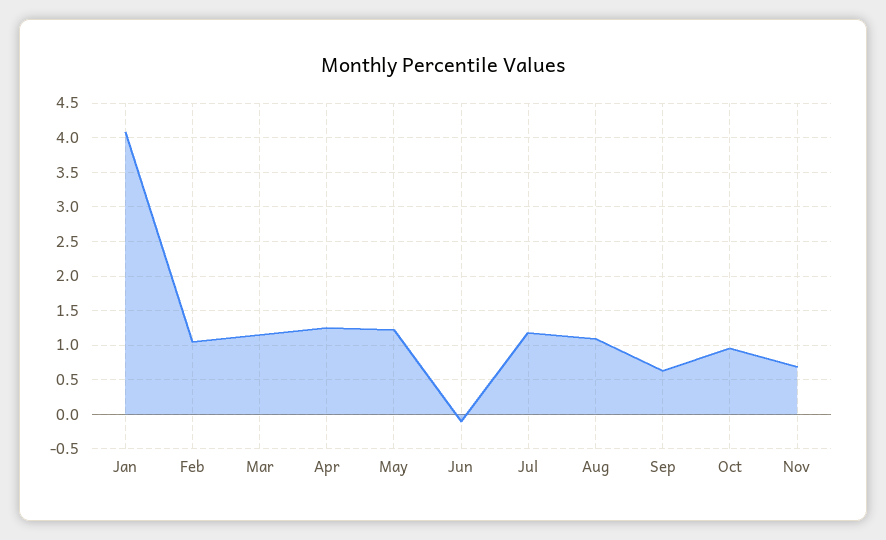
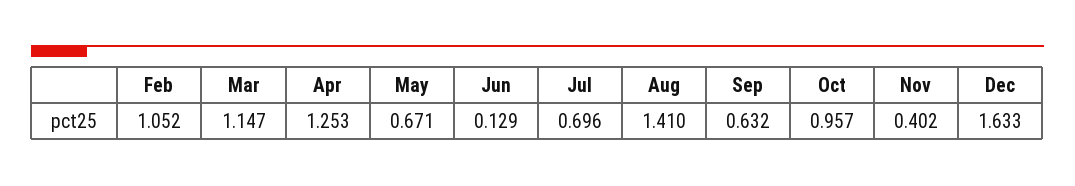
Jan: 4.1 -> none
May: 1.2 -> 0.671
Jun: -0.1 -> 0.129
Jul: 1.2 -> 0.696
Aug: 1.1 -> 1.41
Nov: 0.7 -> 0.402
Dec: none -> 1.633

